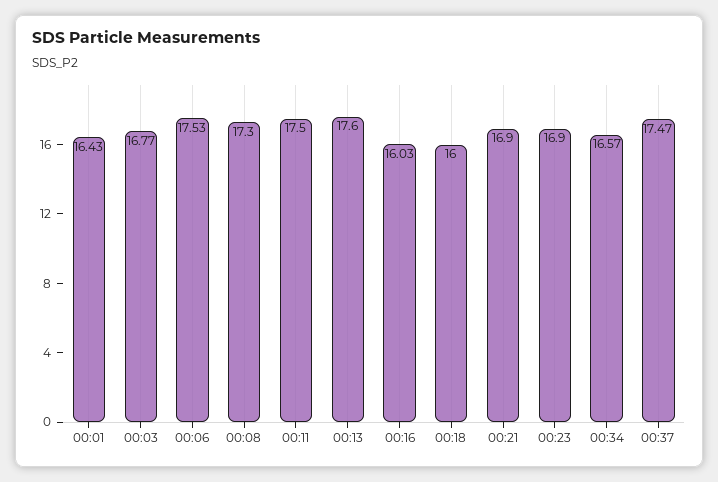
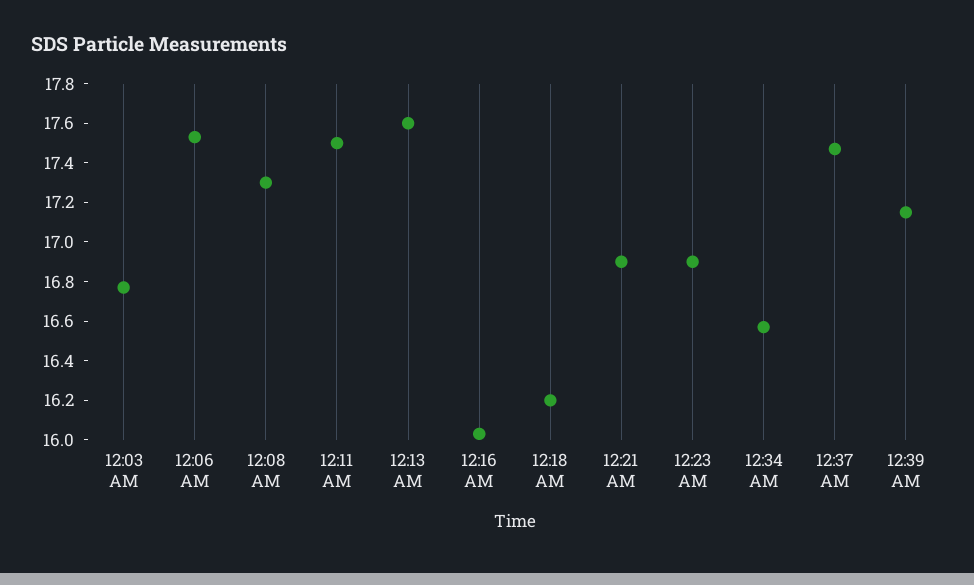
00:01: 16.43 -> none
00:18: 16 -> 16.2
12:39 AM: none -> 17.15

